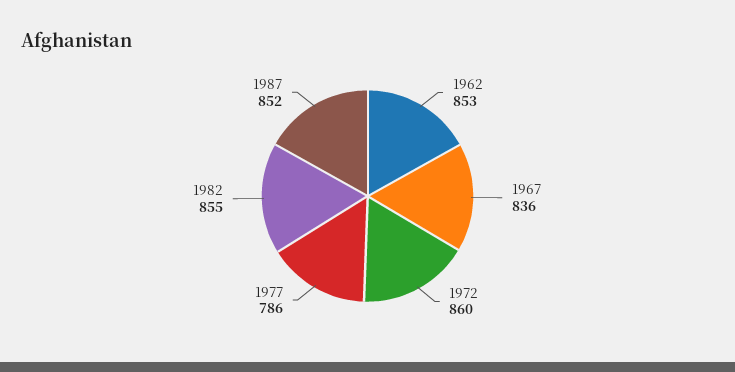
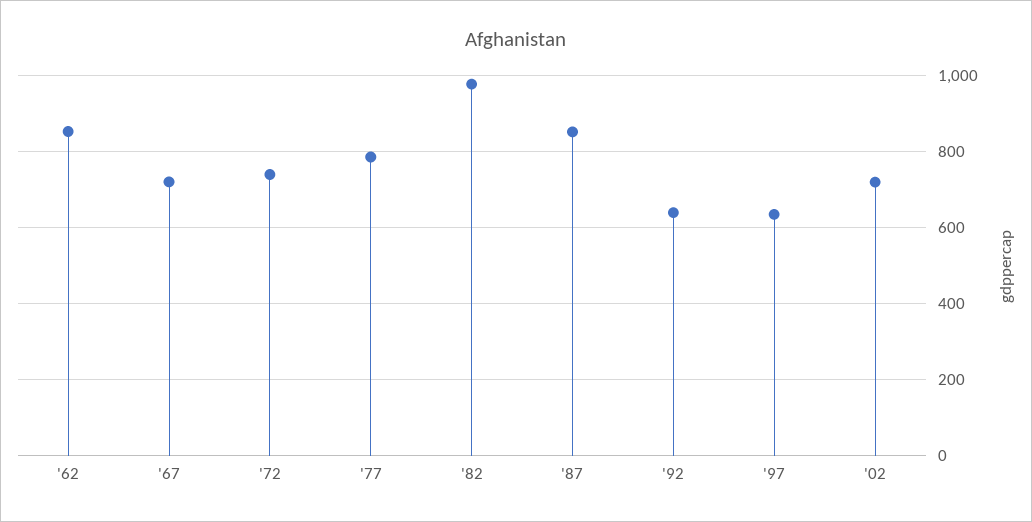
1967: 836 -> 720
1972: 860 -> 740
1982: 855 -> 980
'92: none -> 640
'97: none -> 640
'02: none -> 720

